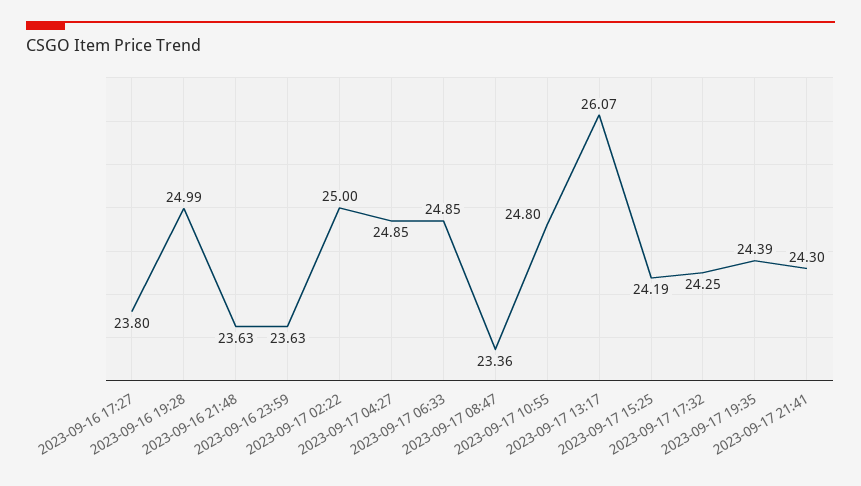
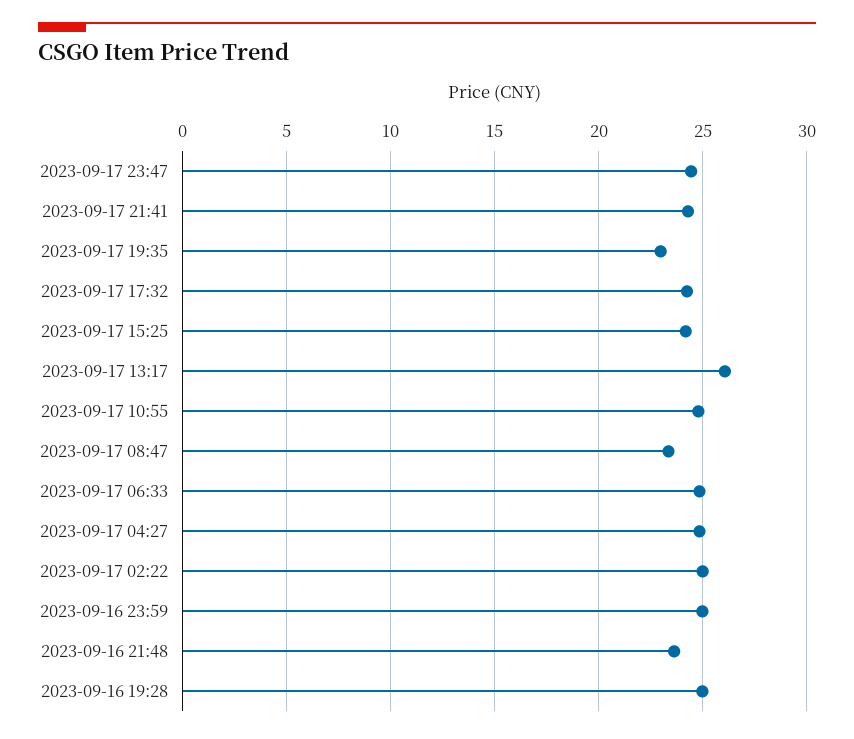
2023-09-16 17:27: 23.8 -> none
2023-09-16 23:59: 23.63 -> 25
2023-09-17 19:35: 24.39 -> 23
2023-09-17 23:47: none -> 24.5

